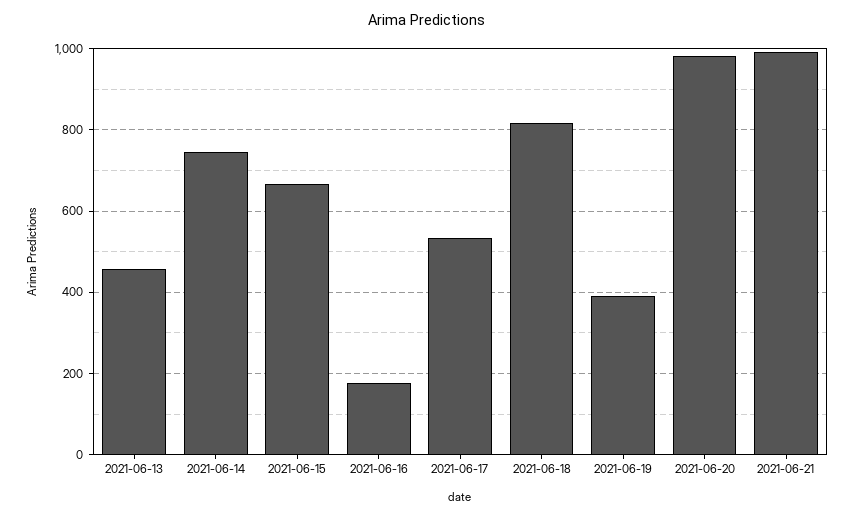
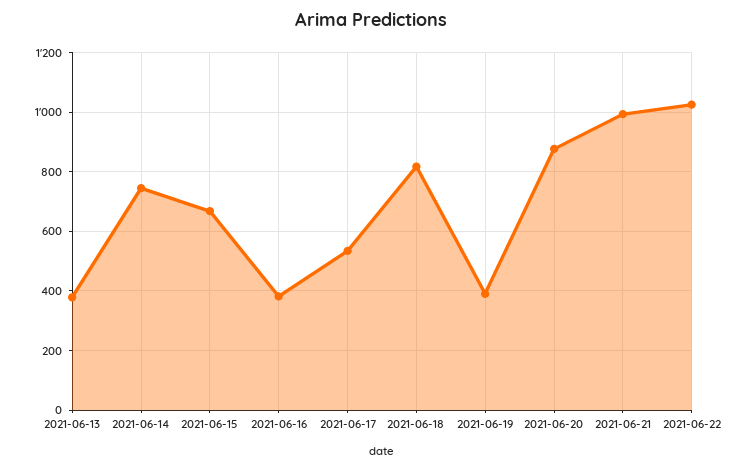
2021-06-13: 460 -> 375
2021-06-16: 180 -> 375
2021-06-20: 980 -> 875
2021-06-22: none -> 1025

